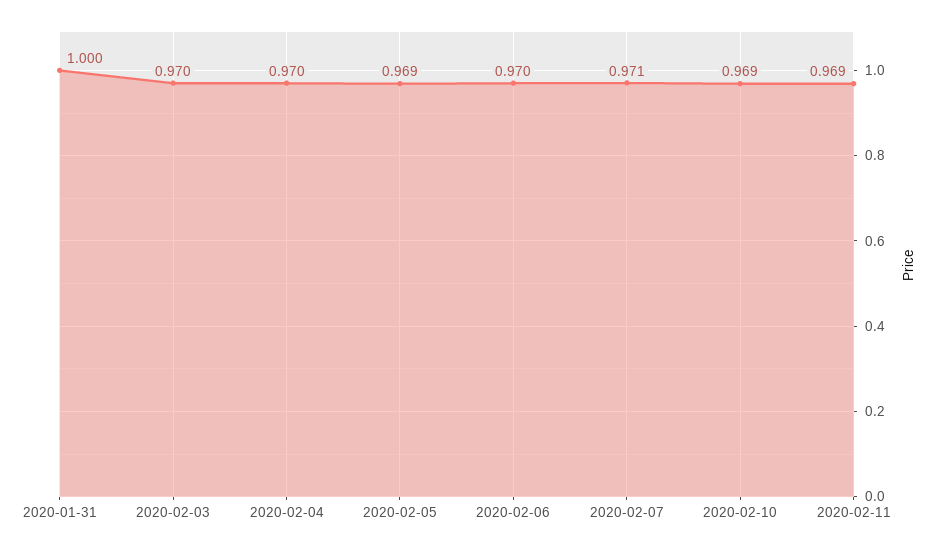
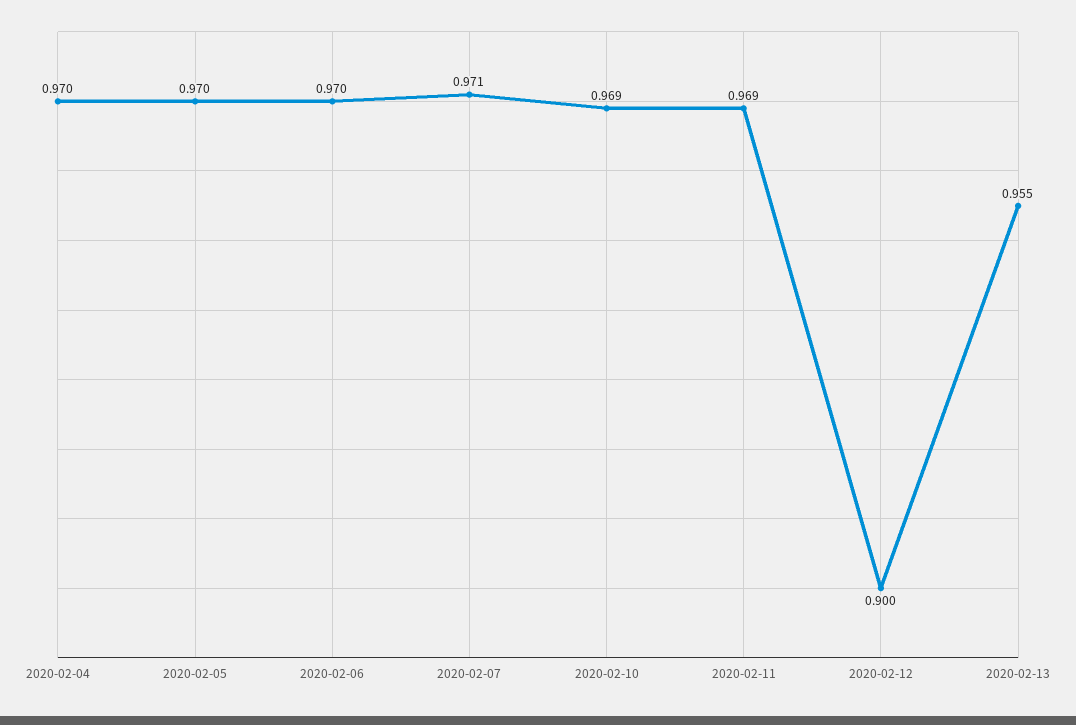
2020-01-31: 1 -> none
2020-02-03: 0.97 -> none
2020-02-05: 0.969 -> 0.97
2020-02-12: none -> 0.9
2020-02-13: none -> 0.955

